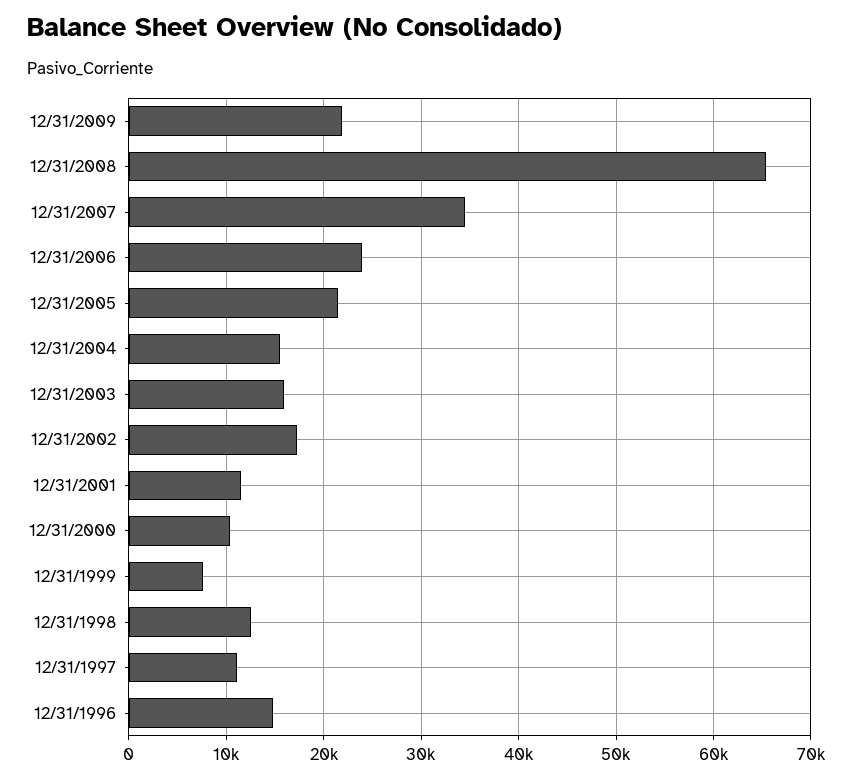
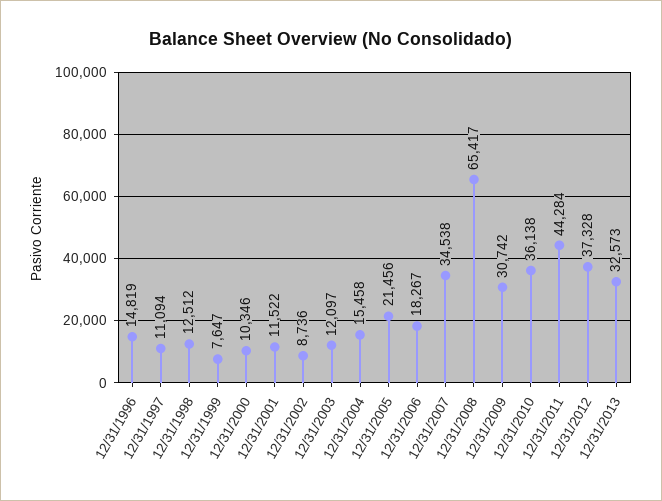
12/31/2009: 22000 -> 30742
12/31/2006: 24000 -> 18267
12/31/2003: 16000 -> 12097
12/31/2002: 17000 -> 8736
12/31/2010: none -> 36138
12/31/2011: none -> 44284
12/31/2012: none -> 37328
12/31/2013: none -> 32573

